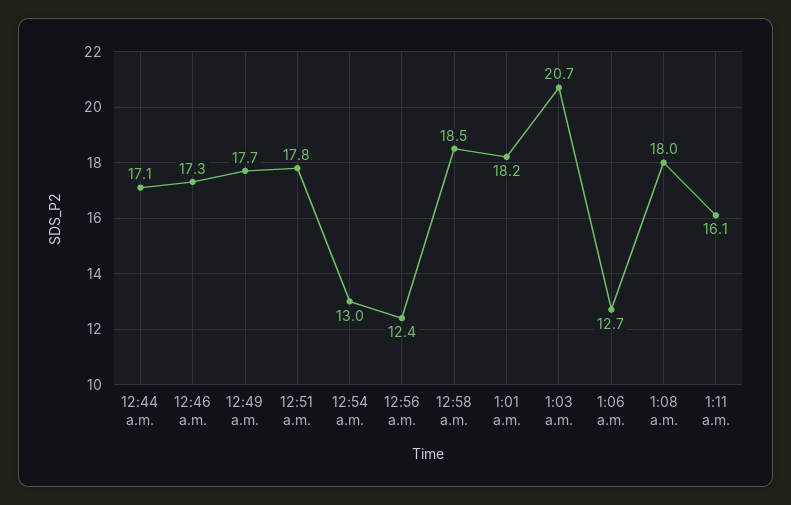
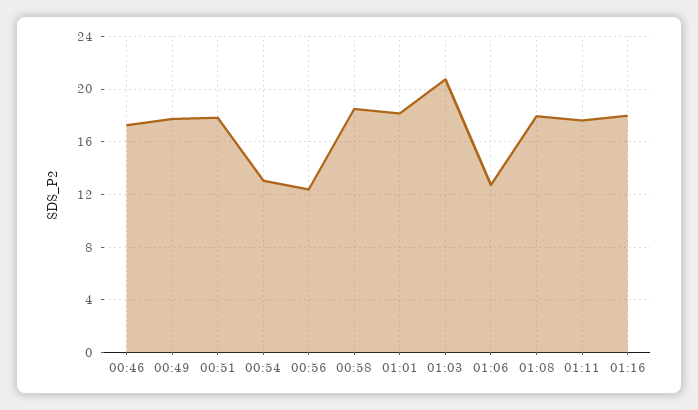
12:44 a.m.: 17.1 -> none
1:11 a.m.: 16.1 -> 17.5
01:16: none -> 18

